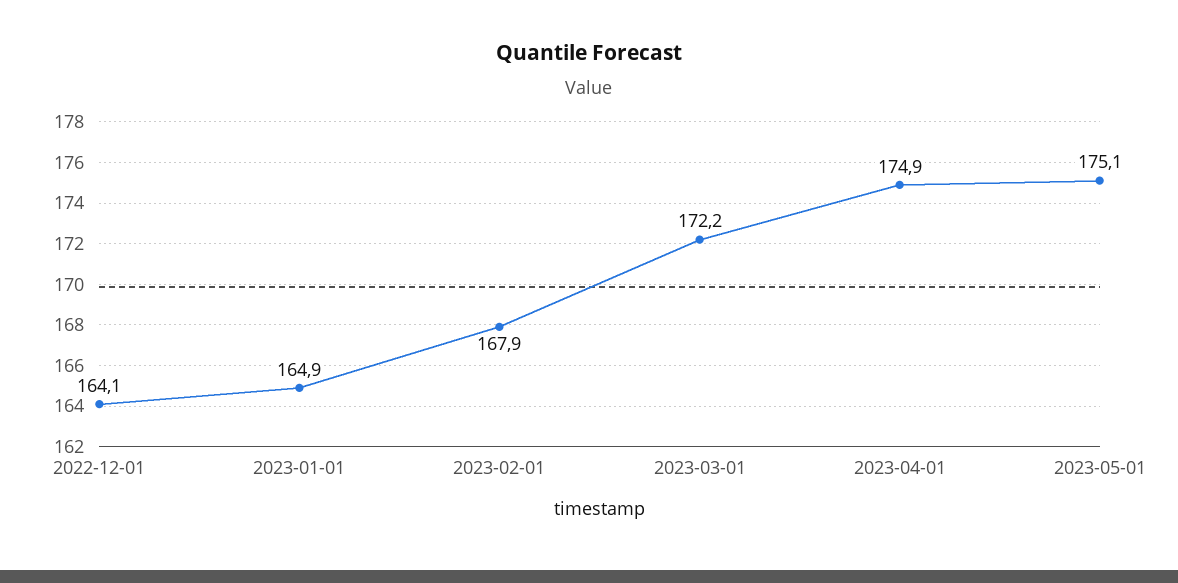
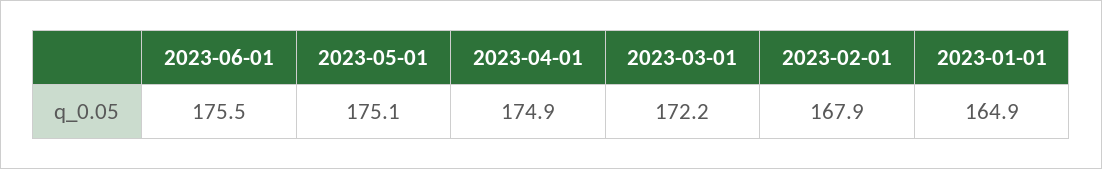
2022-12-01: 164.1 -> none
2023-06-01: none -> 175.5

